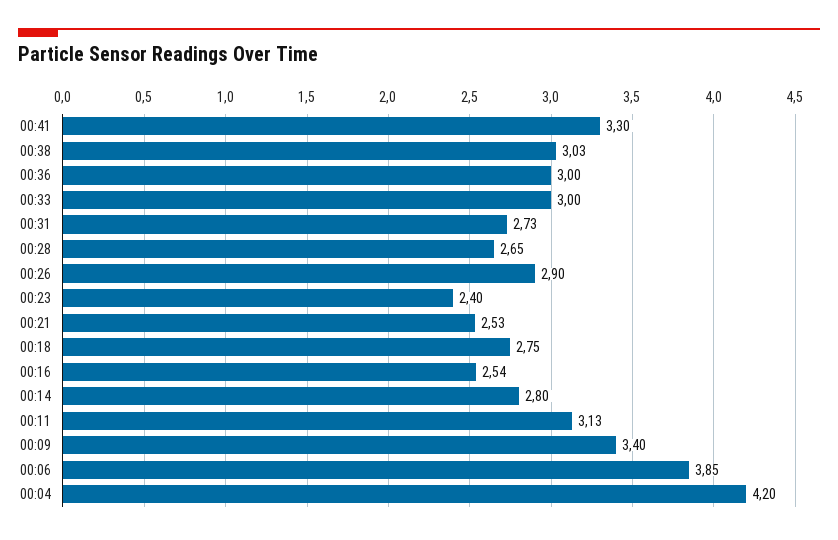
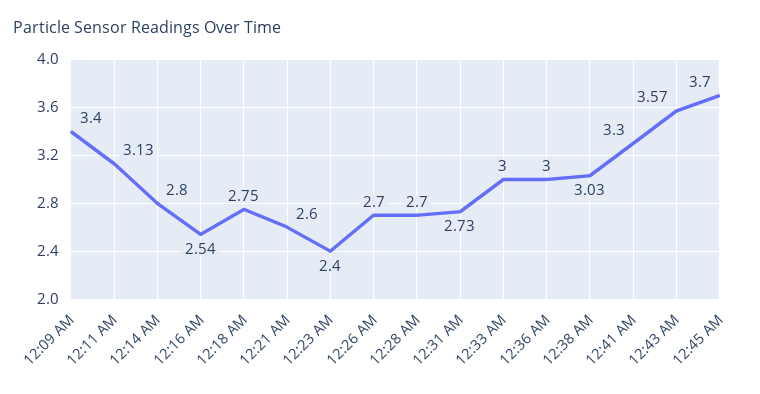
00:28: 2.65 -> 2.7
00:26: 2.9 -> 2.7
00:21: 2.53 -> 2.6
00:06: 3.85 -> none
00:04: 4.2 -> none
12:43 AM: none -> 3.57
12:45 AM: none -> 3.7

